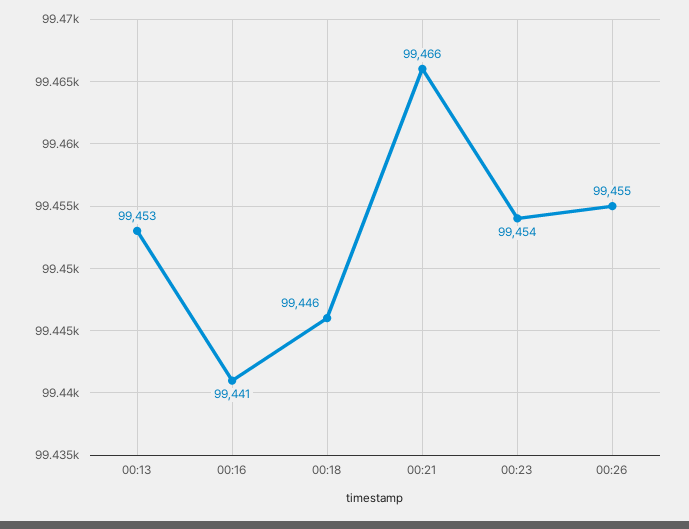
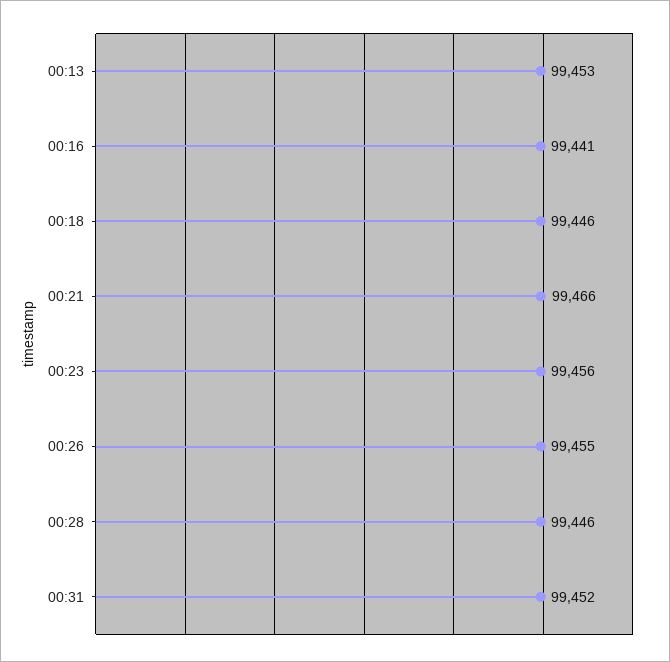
00:23: 99454 -> 99456
00:28: none -> 99446
00:31: none -> 99452

